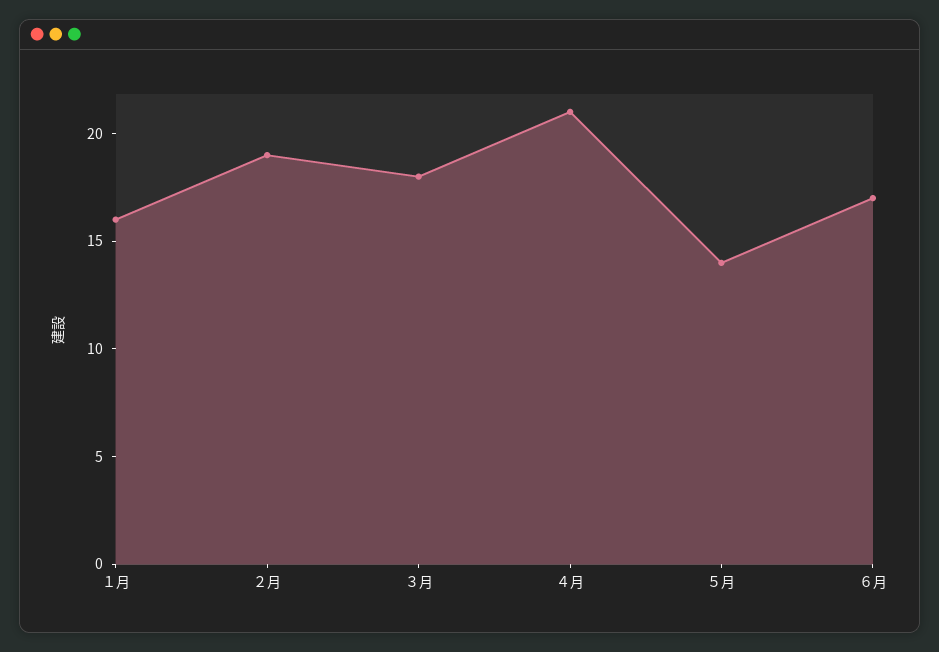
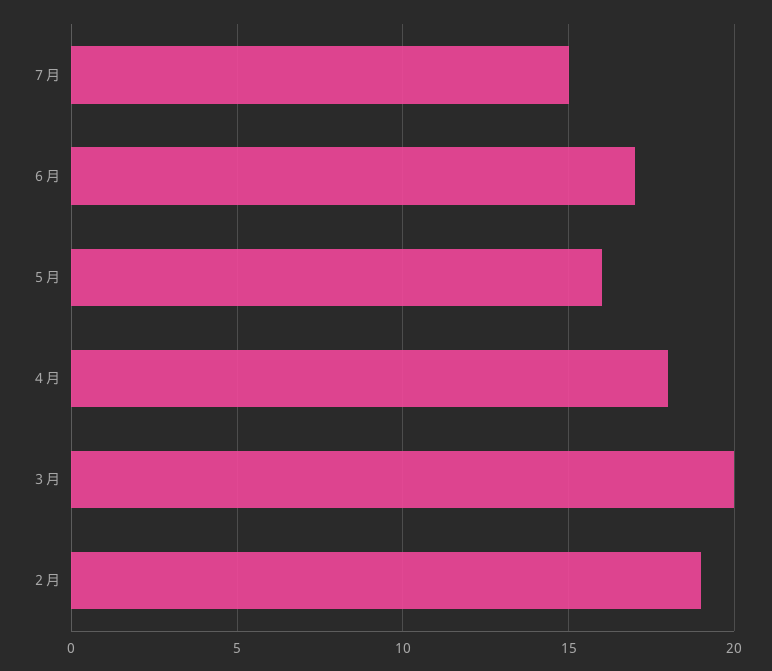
１月: 16 -> none
３月: 18 -> 20
４月: 21 -> 18
５月: 14 -> 16
７月: none -> 15

